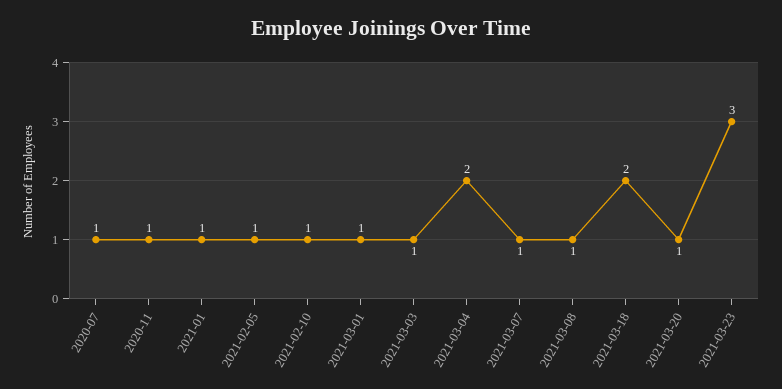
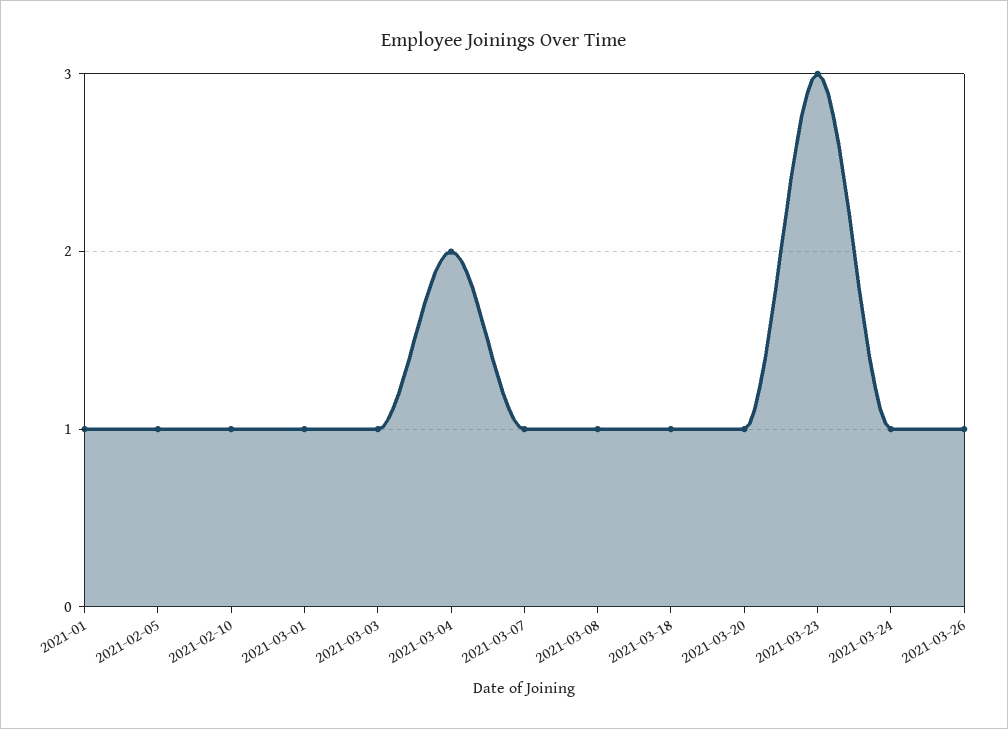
2020-07: 1 -> none
2020-11: 1 -> none
2021-03-18: 2 -> 1
2021-03-24: none -> 1
2021-03-26: none -> 1

